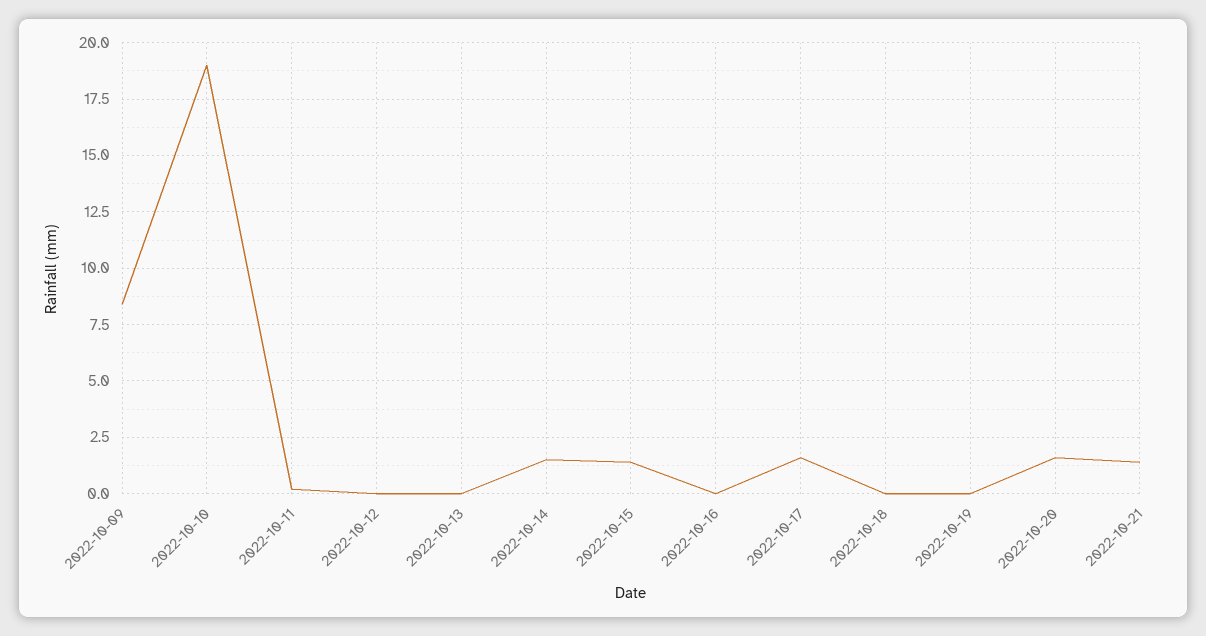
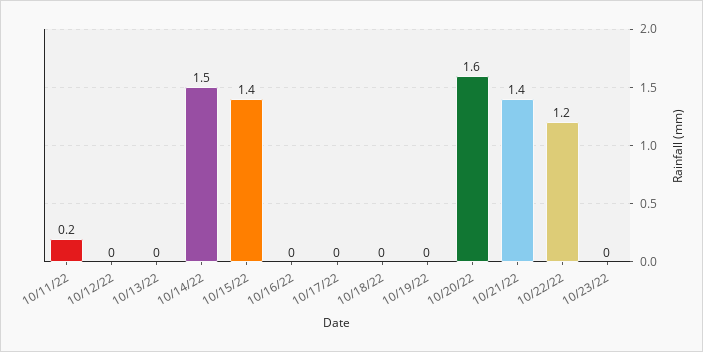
2022-10-09: 8.5 -> none
2022-10-10: 19 -> none
2022-10-17: 1.5 -> 0
10/22/22: none -> 1.2
10/23/22: none -> 0

